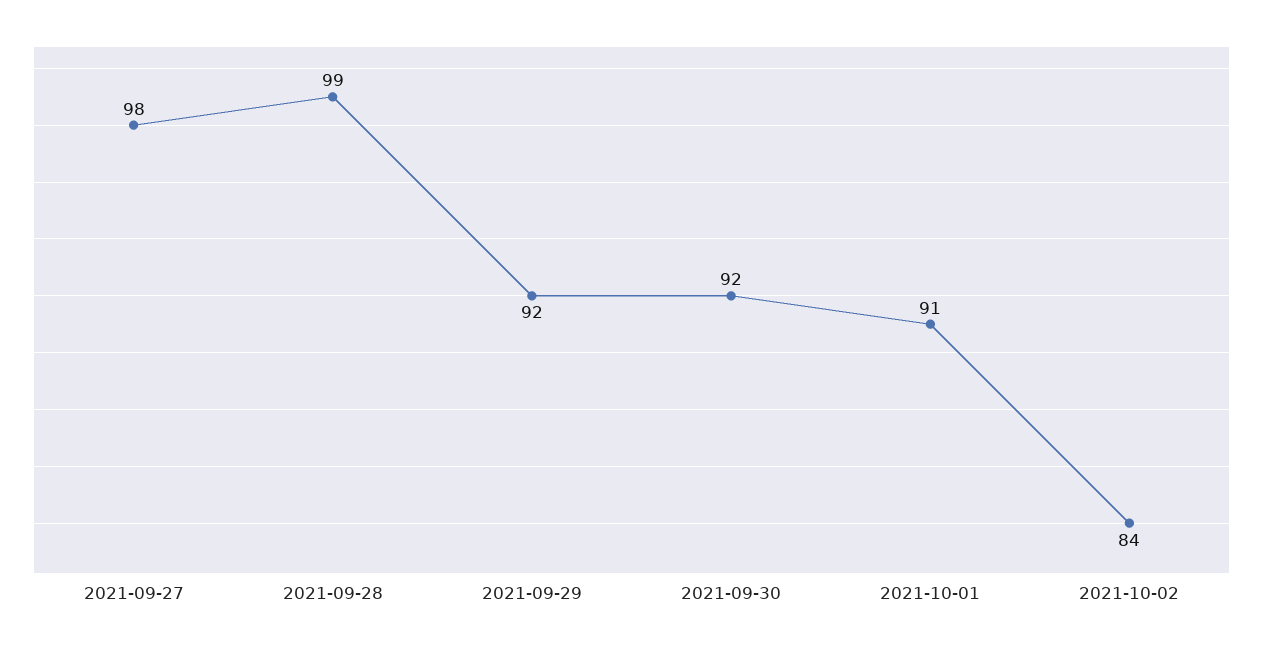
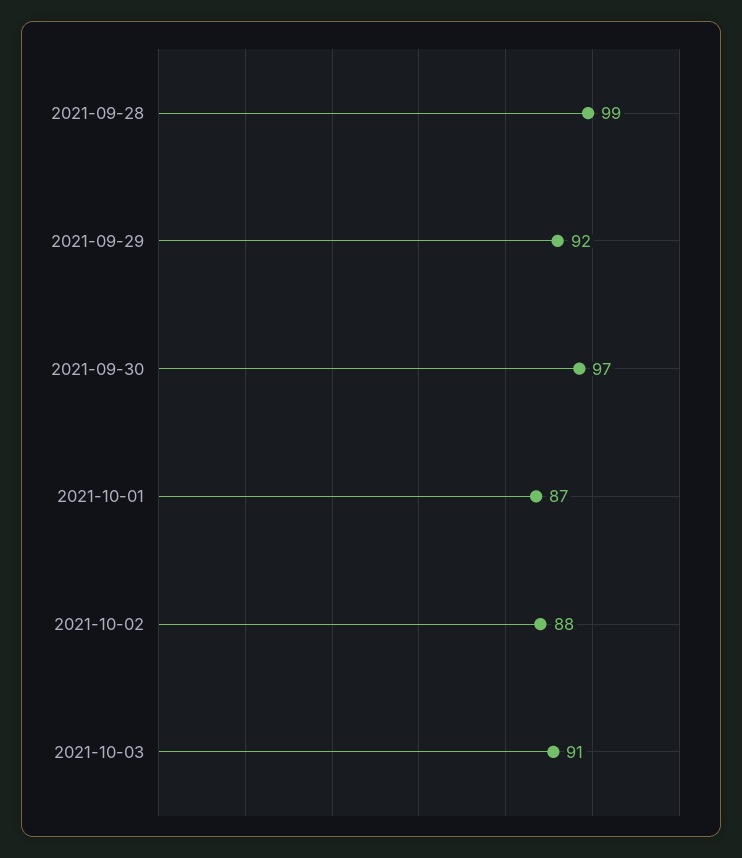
2021-09-27: 98 -> none
2021-09-30: 92 -> 97
2021-10-01: 91 -> 87
2021-10-02: 84 -> 88
2021-10-03: none -> 91

